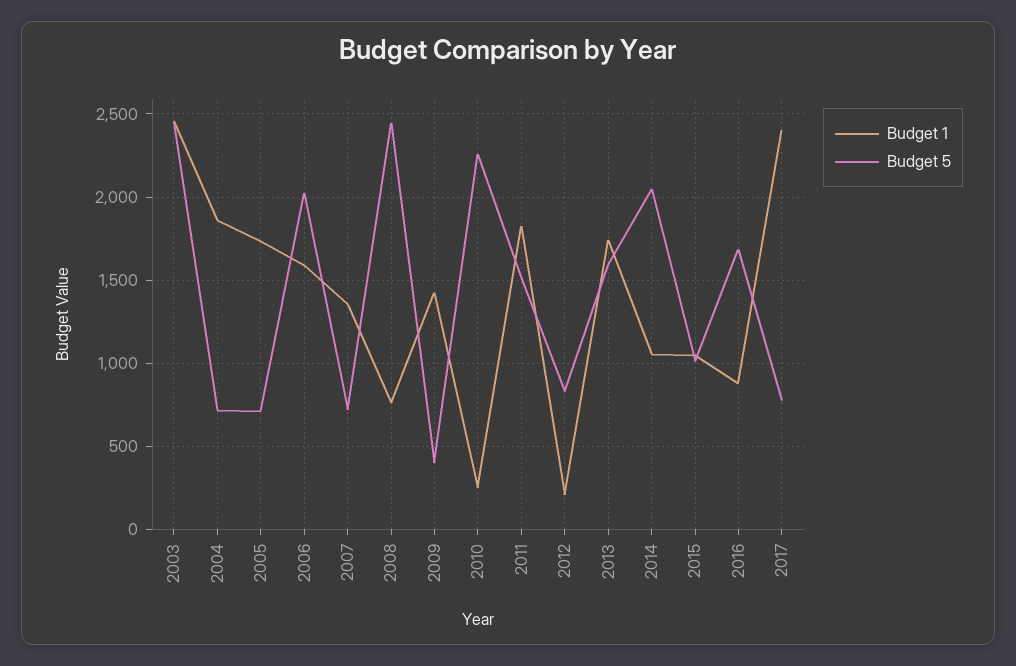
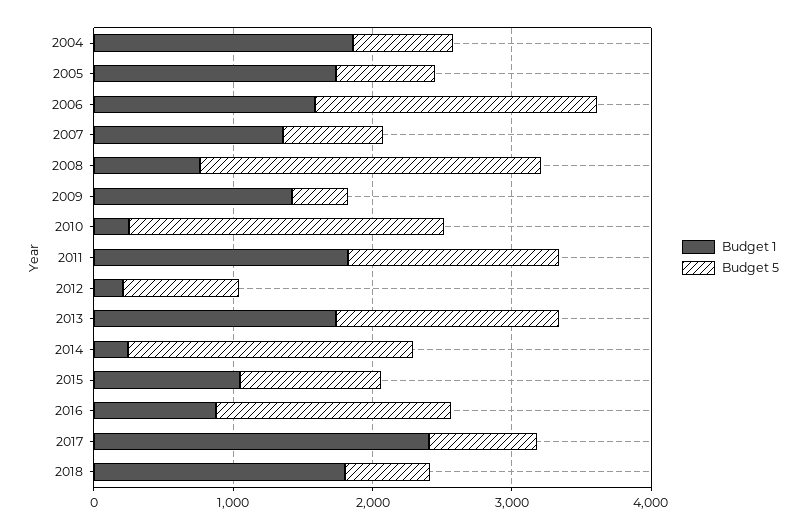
Budget 1, 2003: 2450 -> none
Budget 5, 2003: 2450 -> none
Budget 1, 2014: 1050 -> 200
Budget 1, 2018: none -> 1800
Budget 5, 2018: none -> 600

